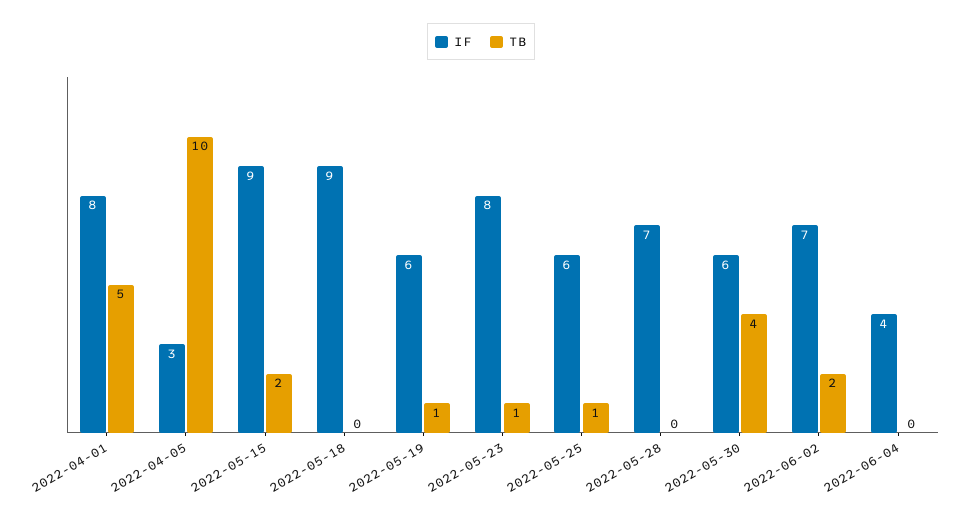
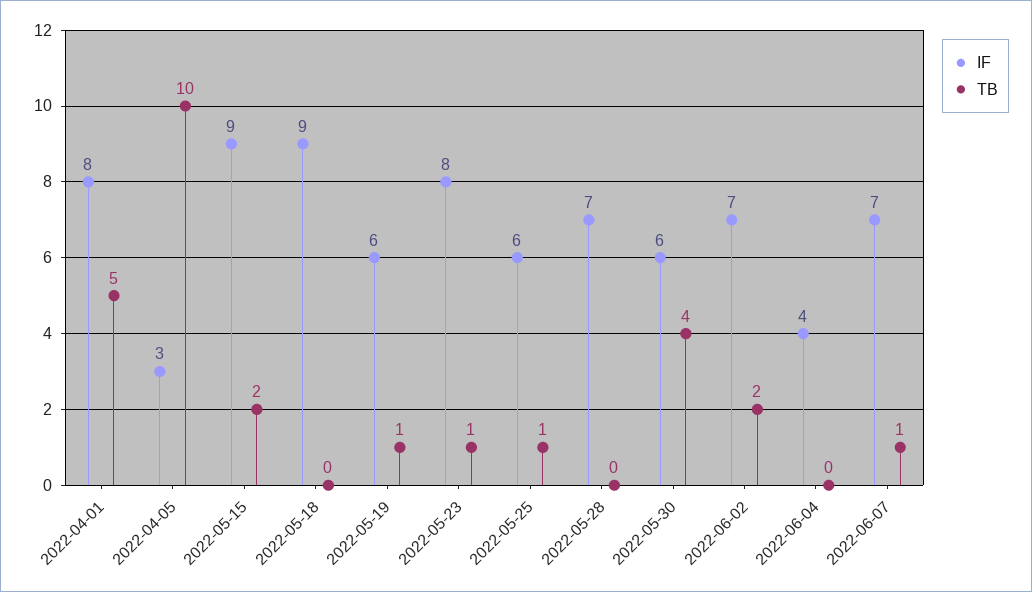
IF, 2022-06-07: none -> 7
TB, 2022-06-07: none -> 1

